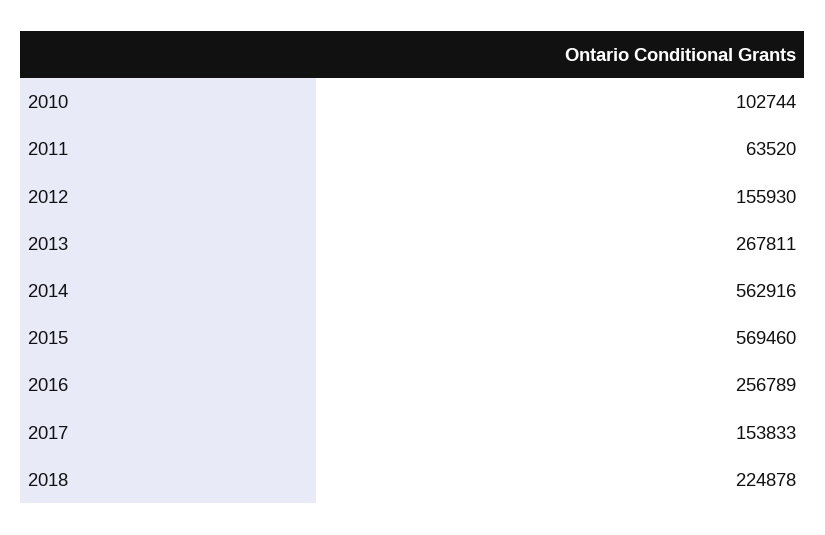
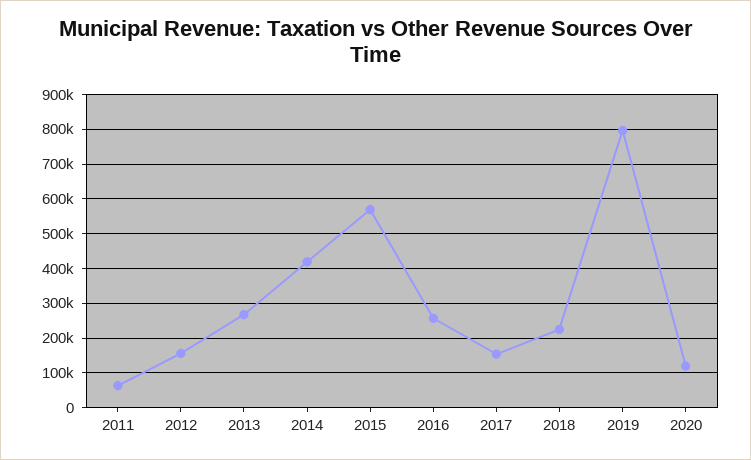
2010: 102744 -> none
2014: 562916 -> 420000
2019: none -> 800000
2020: none -> 120000

